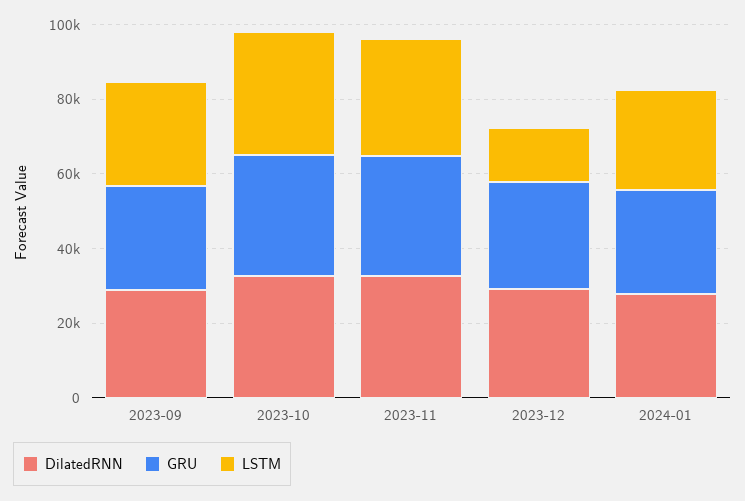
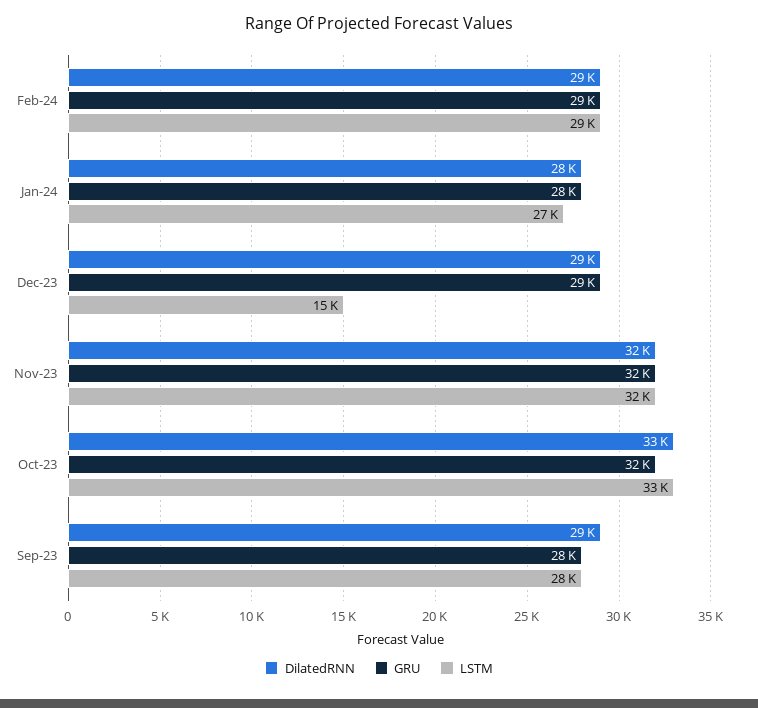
DilatedRNN, Feb-24: none -> 29000
GRU, Feb-24: none -> 29000
LSTM, Feb-24: none -> 29000

